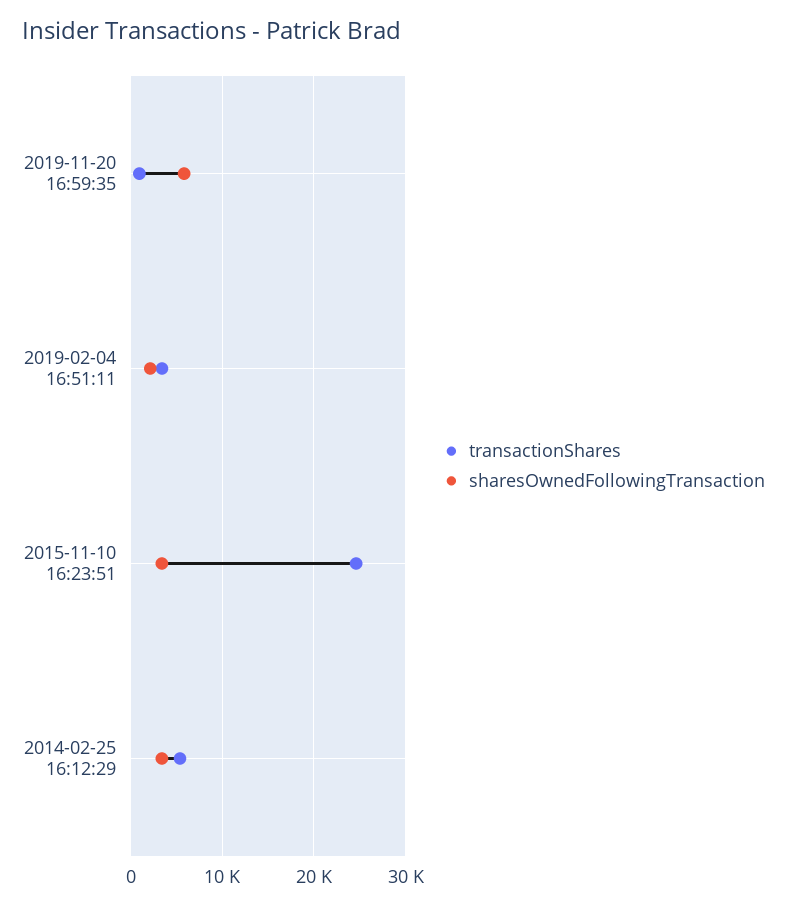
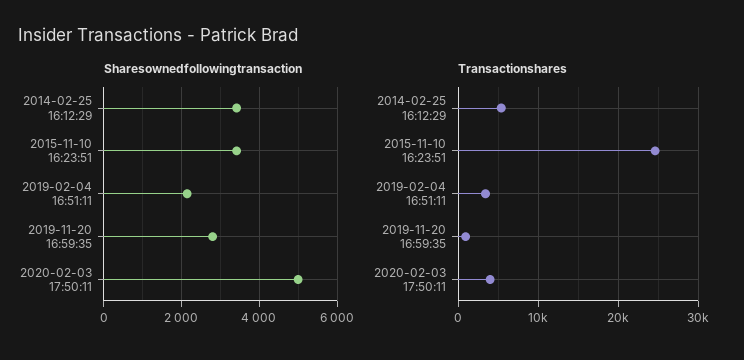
sharesOwnedFollowingTransaction, 2019-11-20 16:59:35: 6000 -> 2800
sharesOwnedFollowingTransaction, 2020-02-03 17:50:11: none -> 5000
transactionShares, 2020-02-03 17:50:11: none -> 4000

